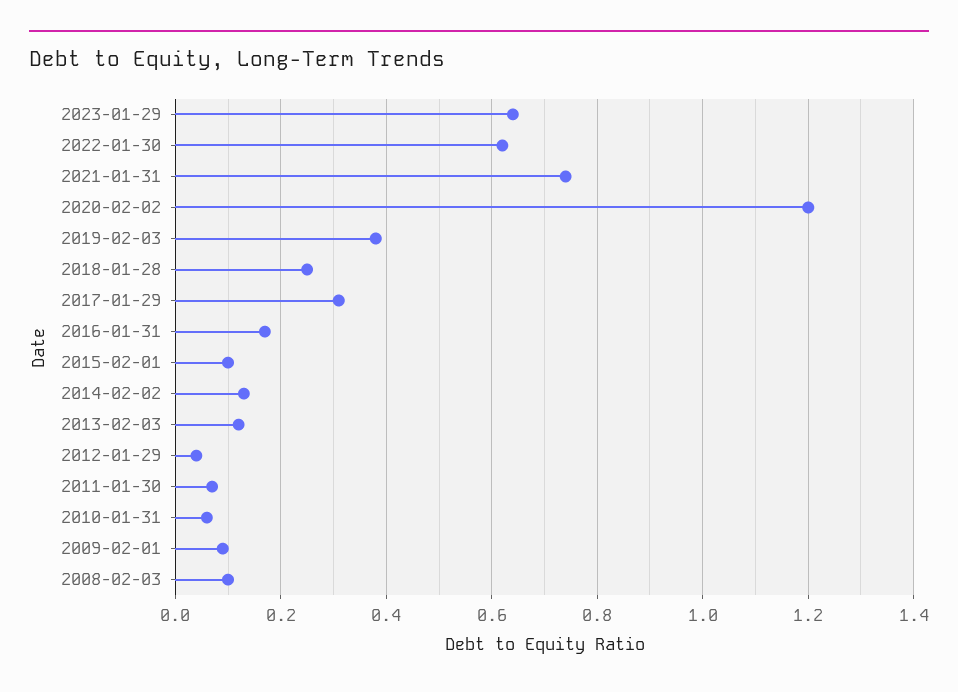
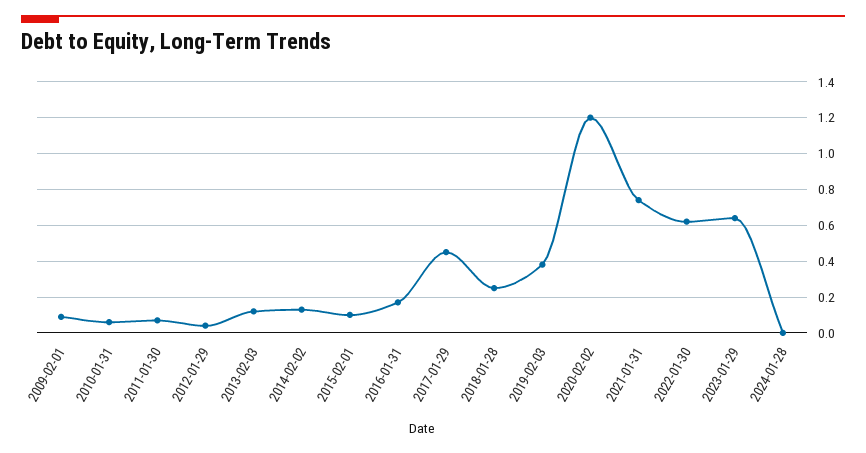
2017-01-29: 0.3 -> 0.45
2008-02-03: 0.1 -> none
2024-01-28: none -> 0

